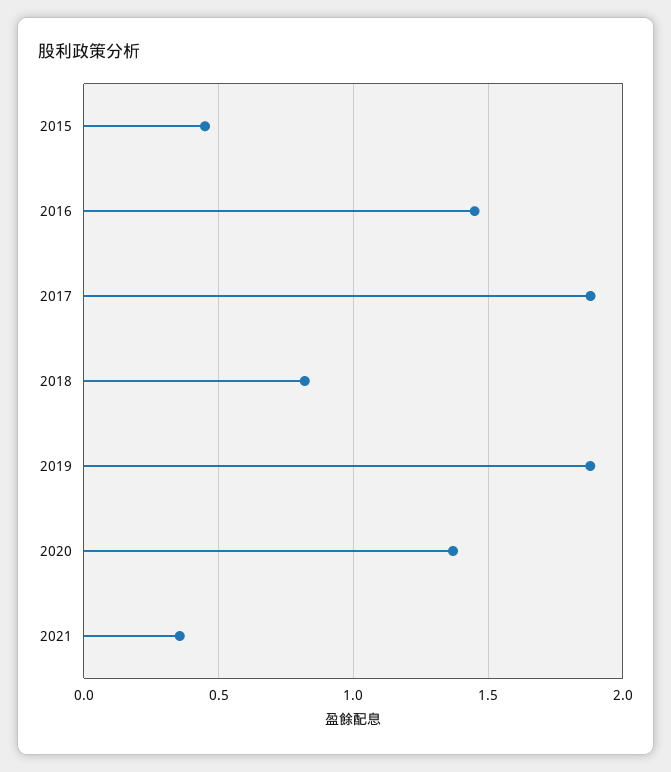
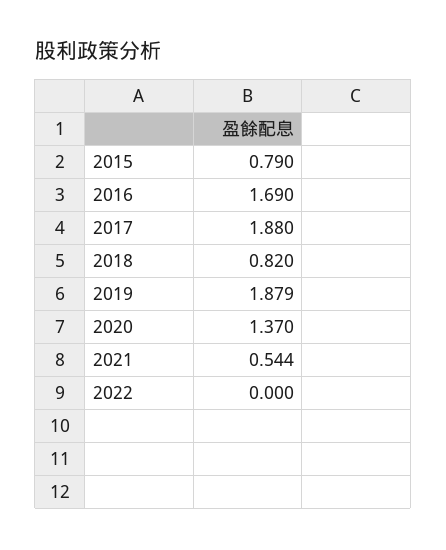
2015: 0.45 -> 0.79
2016: 1.45 -> 1.69
2021: 0.35 -> 0.544
2022: none -> 0

